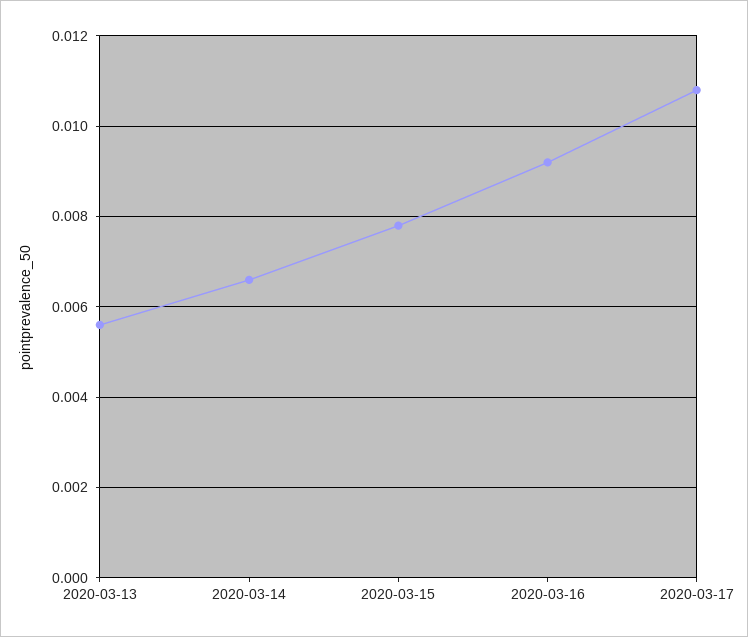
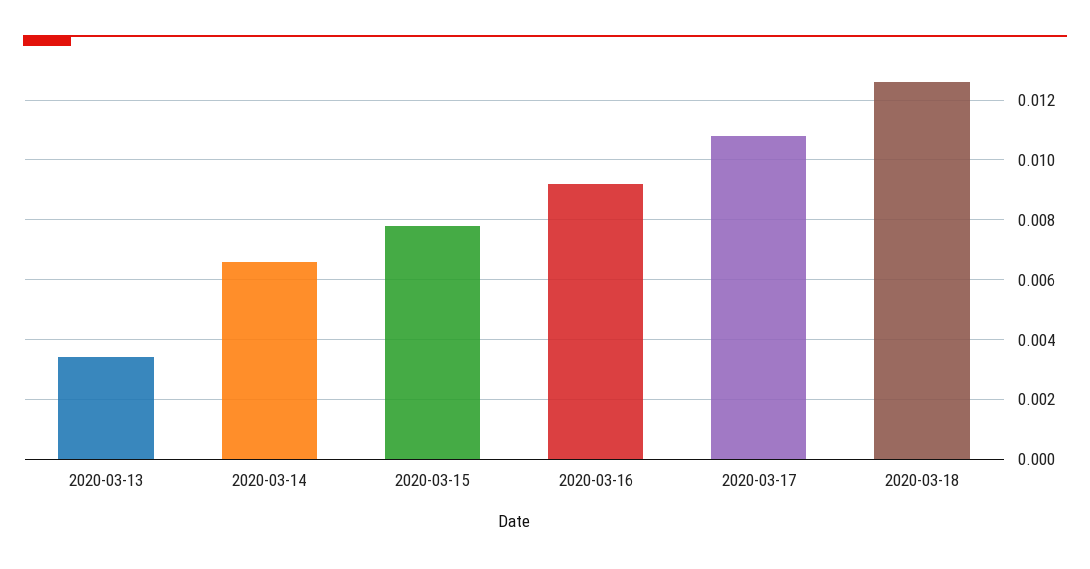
2020-03-13: 0.0055 -> 0.0035
2020-03-18: none -> 0.0125

